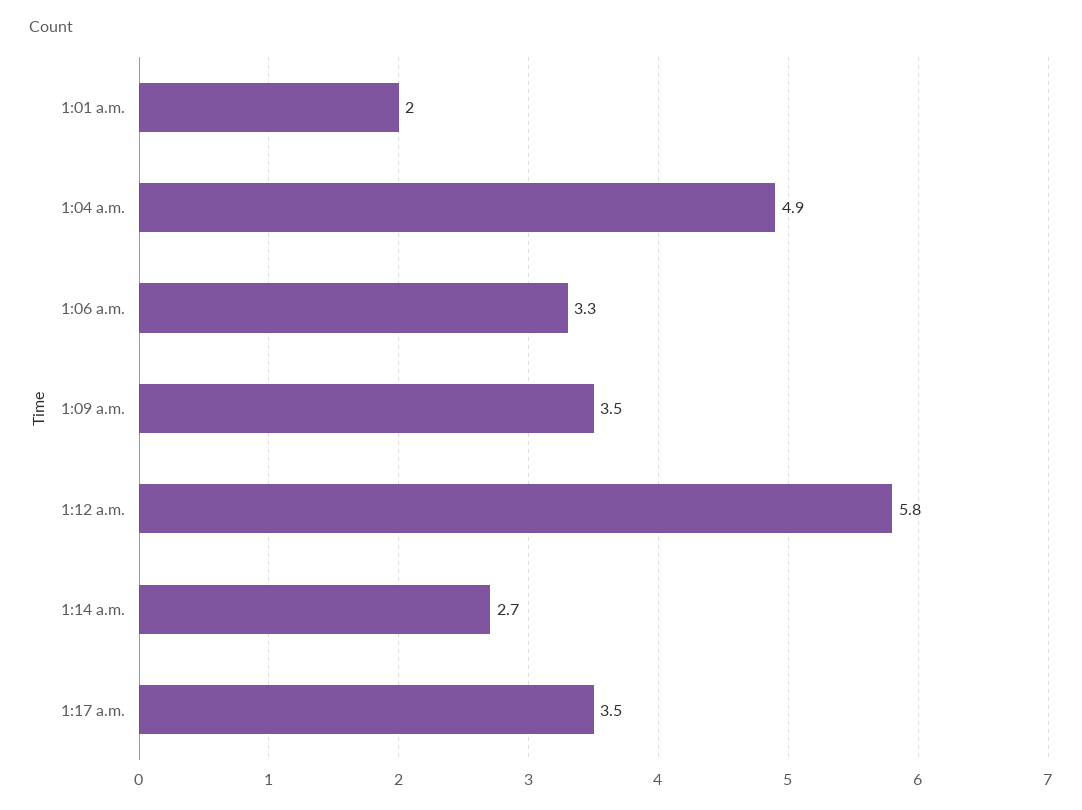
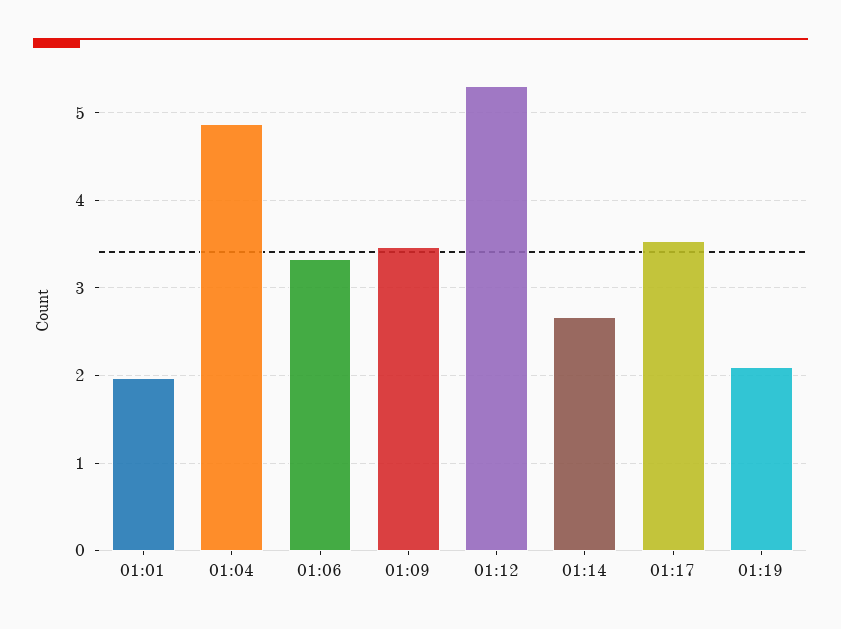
1:12 a.m.: 5.8 -> 5.3
01:19: none -> 2.1

